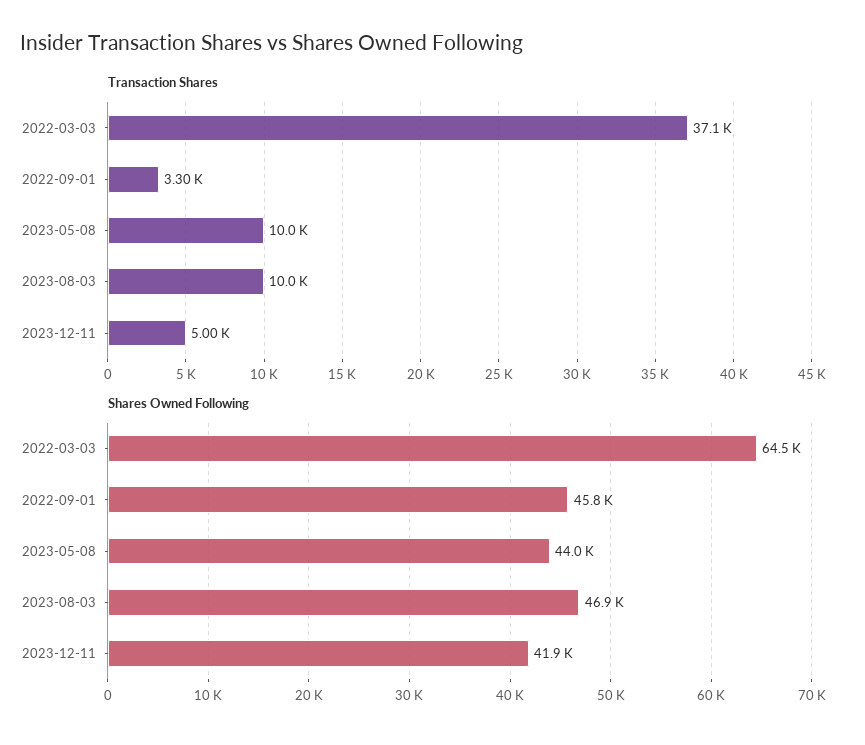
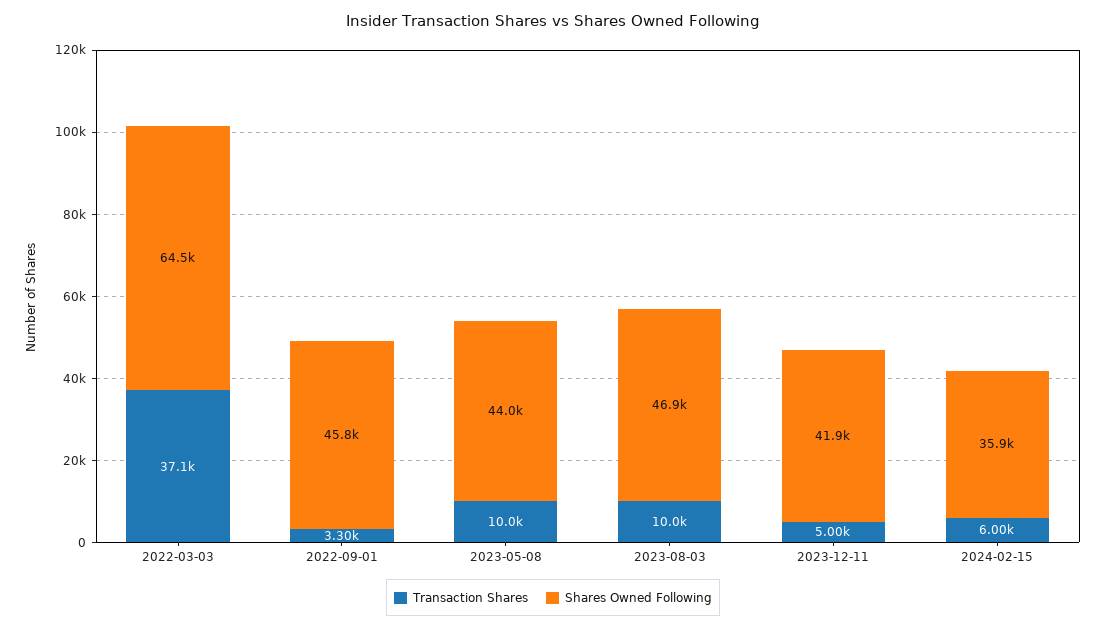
Transaction Shares, 2024-02-15: none -> 6000
Shares Owned Following, 2024-02-15: none -> 35900

